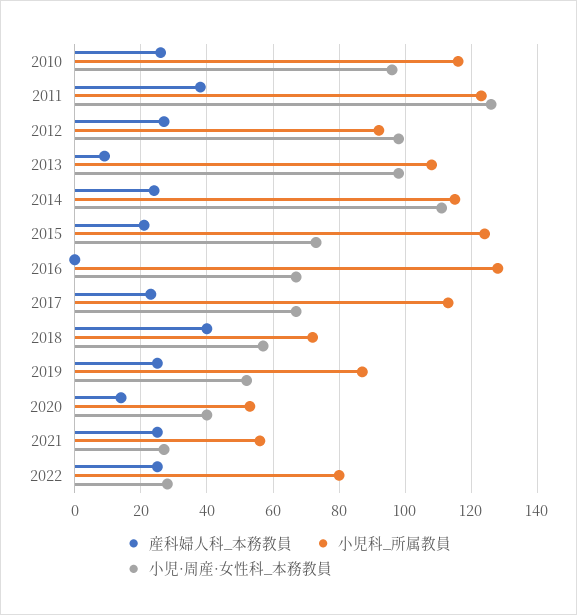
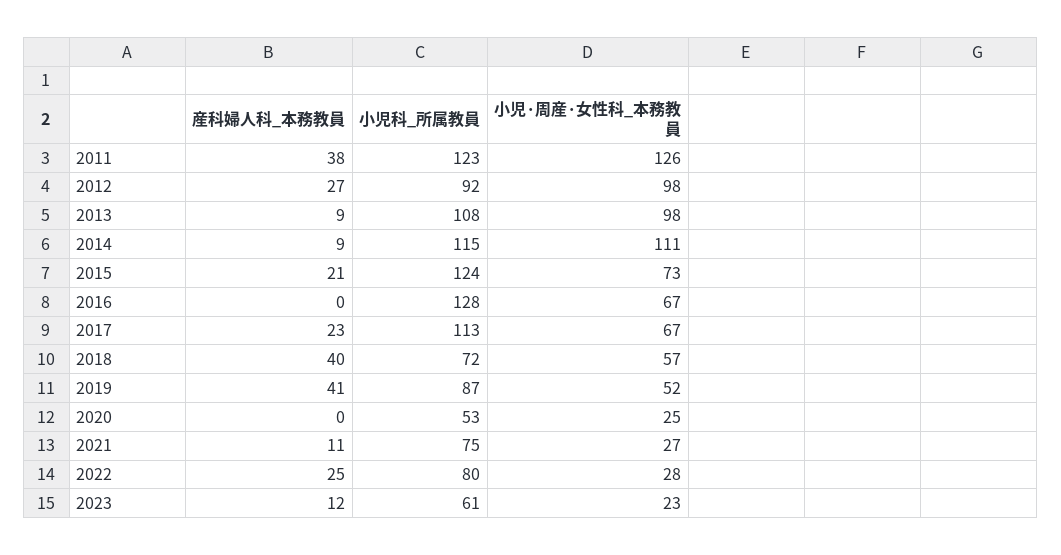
産科婦人科_本務教員, 2010: 25 -> none
小児科_所属教員, 2010: 115 -> none
小児·周産·女性科_本務教員, 2010: 95 -> none
産科婦人科_本務教員, 2014: 25 -> 9
産科婦人科_本務教員, 2019: 25 -> 41
産科婦人科_本務教員, 2020: 15 -> 0
小児·周産·女性科_本務教員, 2020: 40 -> 25
産科婦人科_本務教員, 2021: 25 -> 11
小児科_所属教員, 2021: 55 -> 75
産科婦人科_本務教員, 2023: none -> 12
小児科_所属教員, 2023: none -> 61
小児·周産·女性科_本務教員, 2023: none -> 23

